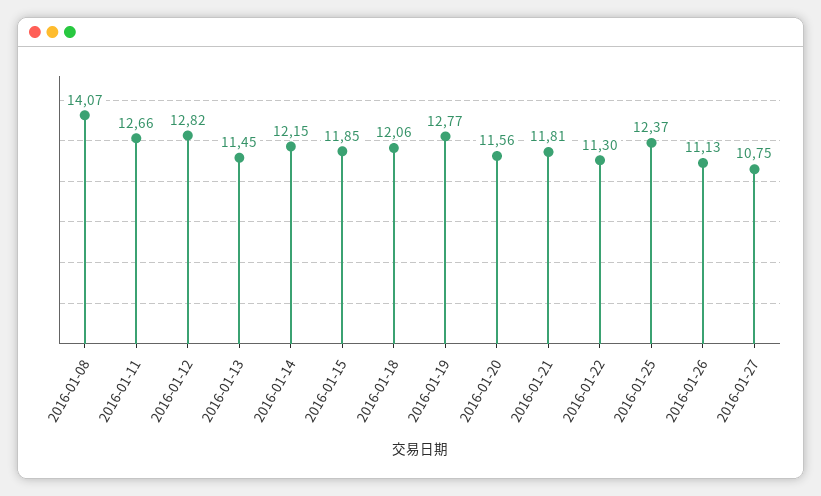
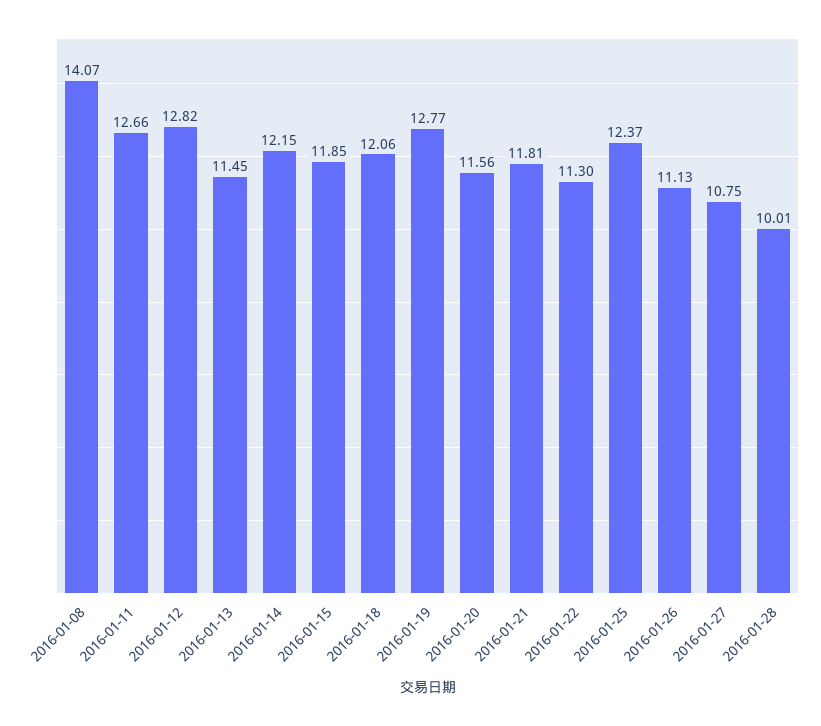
2016-01-28: none -> 10.01

